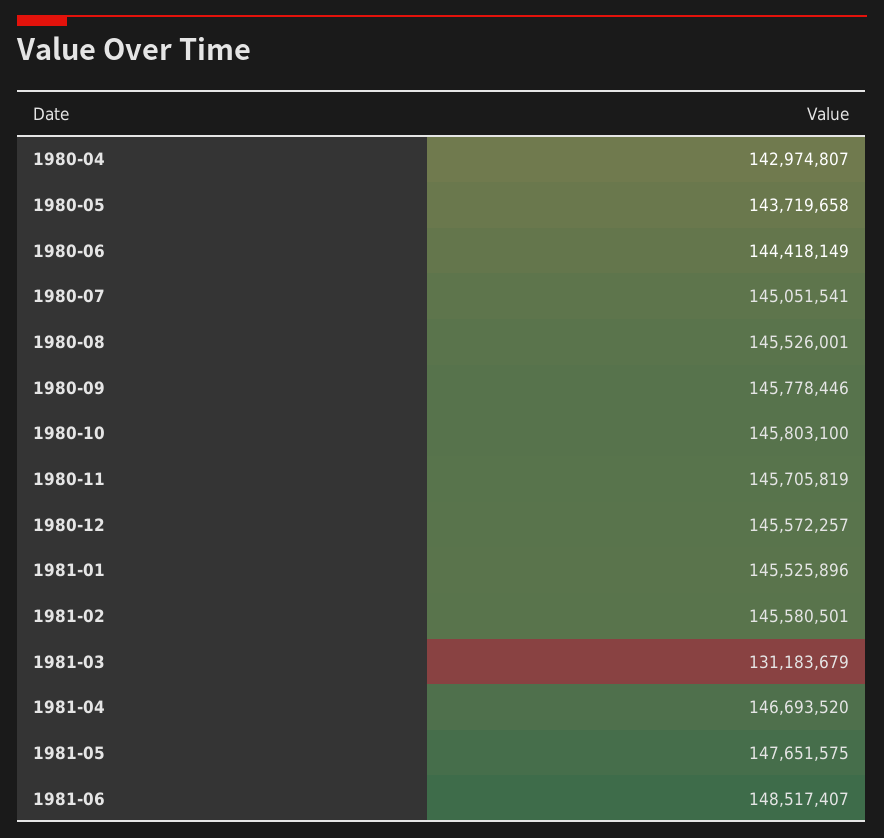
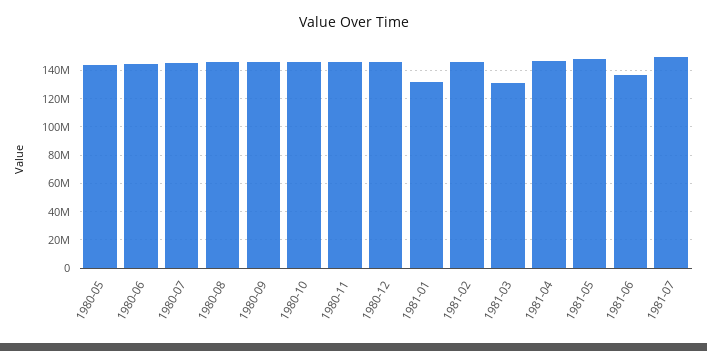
1980-04: 142974807 -> none
1981-01: 145525896 -> 130000000
1981-06: 148517407 -> 135000000
1981-07: none -> 150000000

